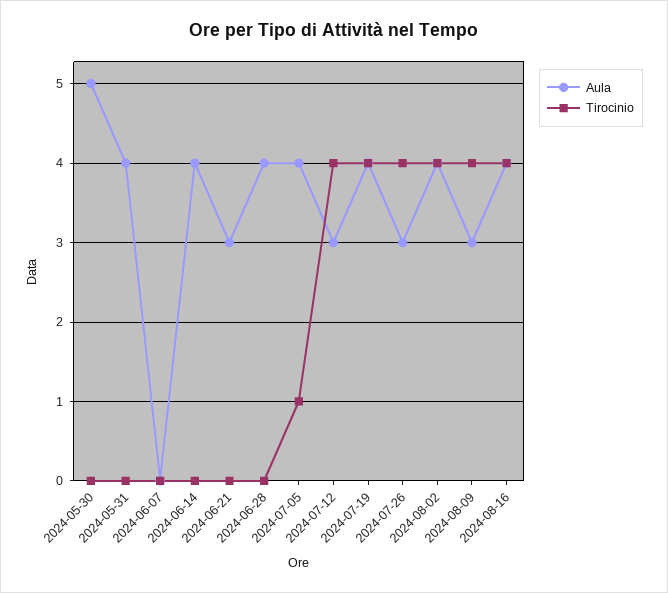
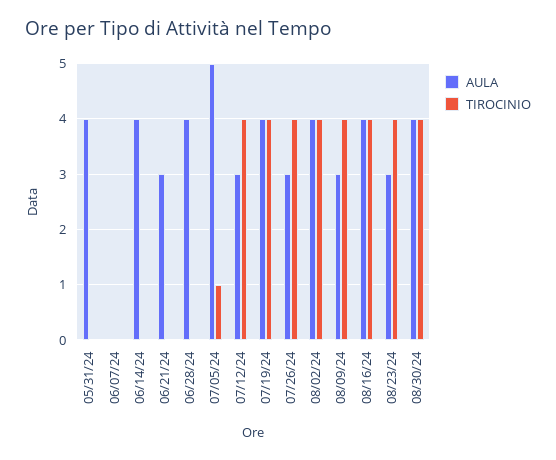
Aula, 2024-05-30: 5 -> none
Tirocinio, 2024-05-30: 0 -> none
Aula, 2024-07-05: 4 -> 5
Aula, 08/23/24: none -> 3
Tirocinio, 08/23/24: none -> 4
Aula, 08/30/24: none -> 4
Tirocinio, 08/30/24: none -> 4

